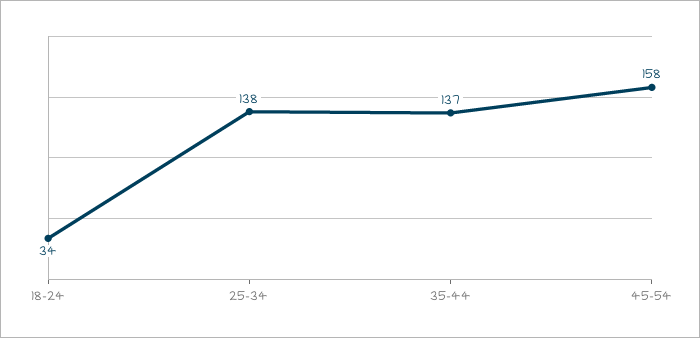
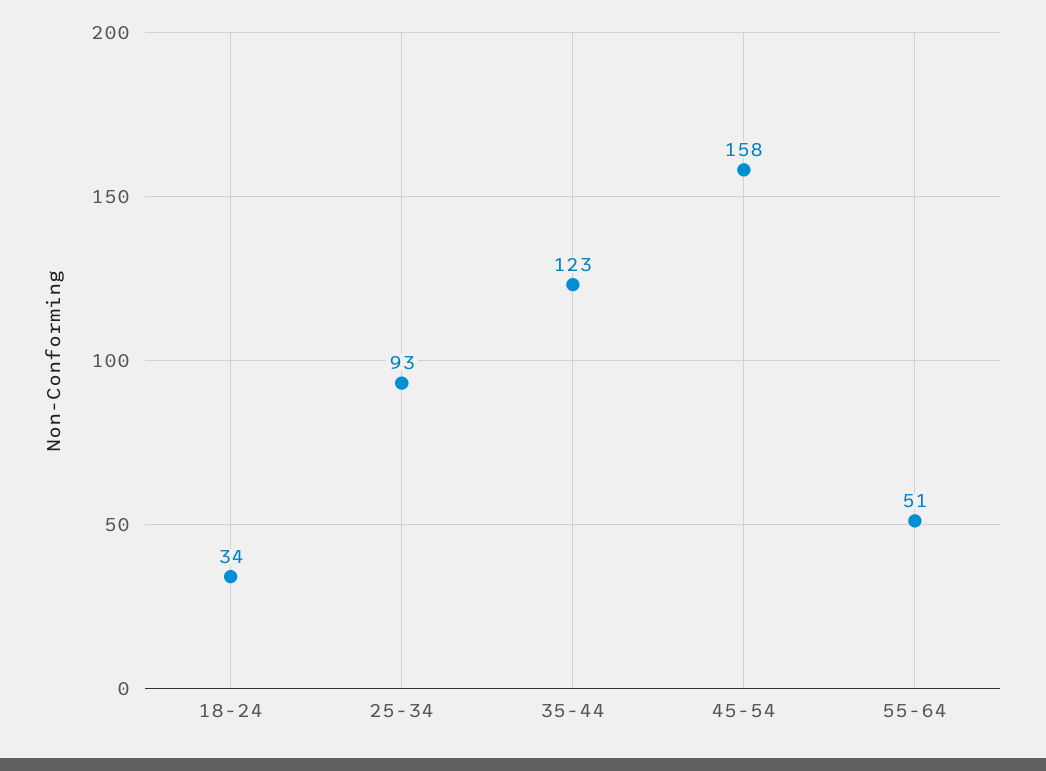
25-34: 138 -> 93
35-44: 137 -> 123
55-64: none -> 51

